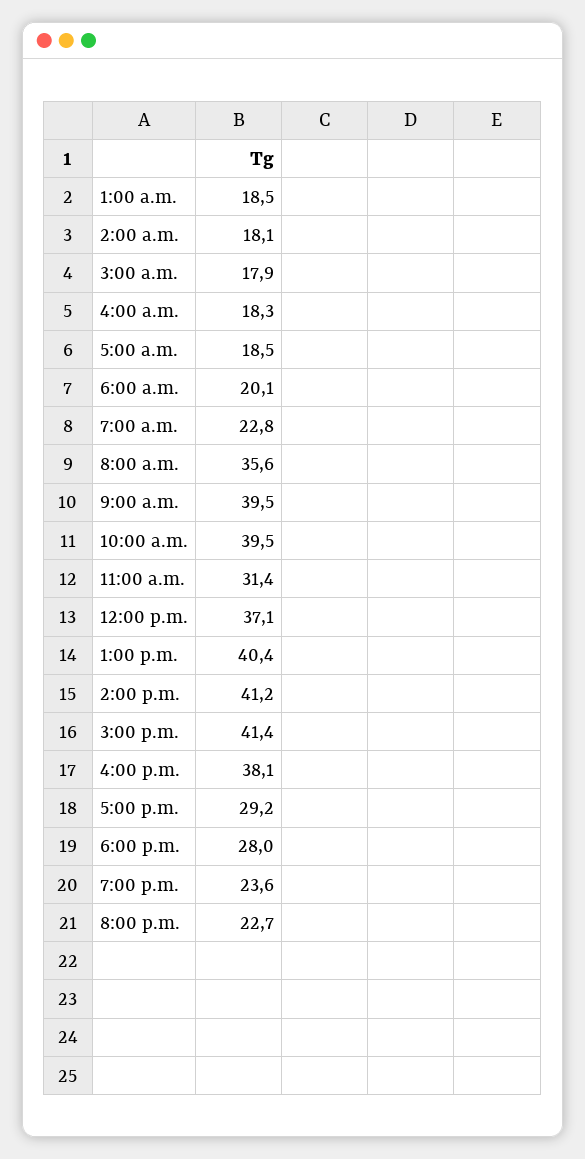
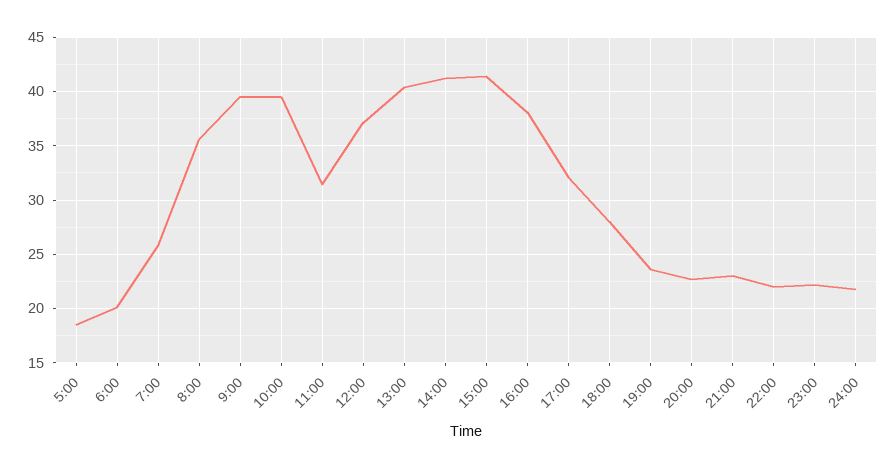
1:00 a.m.: 18.5 -> none
2:00 a.m.: 18.1 -> none
3:00 a.m.: 17.9 -> none
4:00 a.m.: 18.3 -> none
7:00 a.m.: 22.8 -> 26
5:00 p.m.: 29.2 -> 32
21:00: none -> 23
22:00: none -> 22
23:00: none -> 22
24:00: none -> 22

